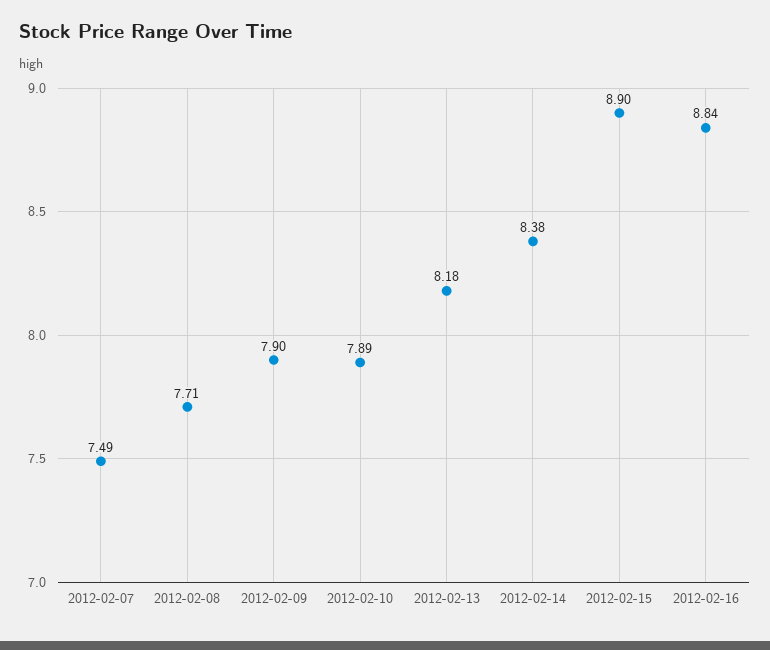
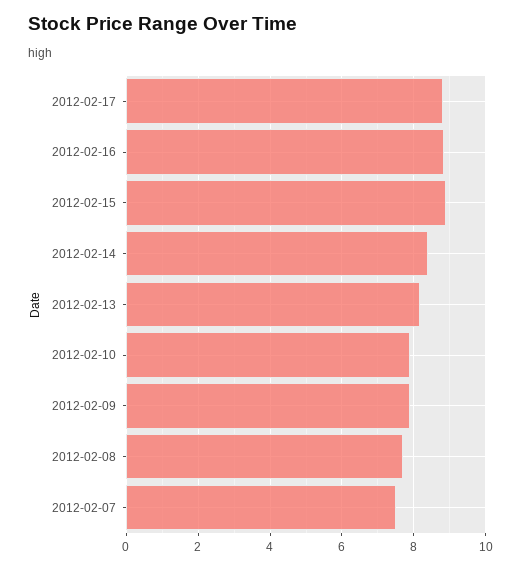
2012-02-17: none -> 8.8

